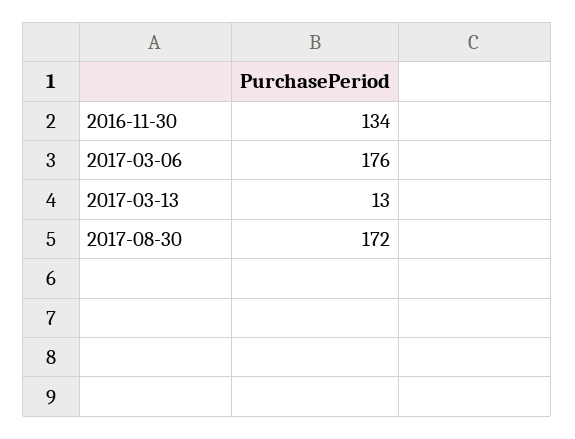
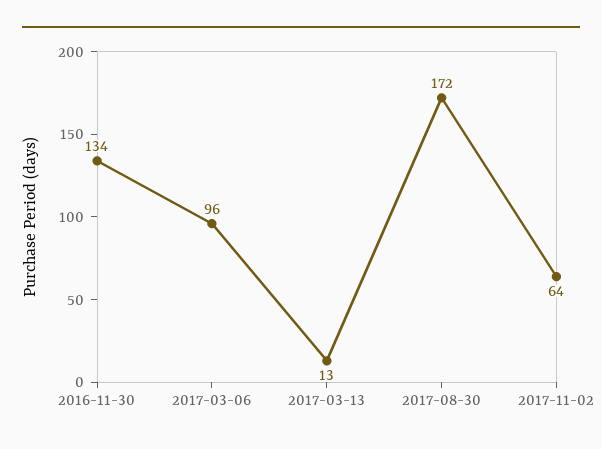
2017-03-06: 176 -> 96
2017-11-02: none -> 64

